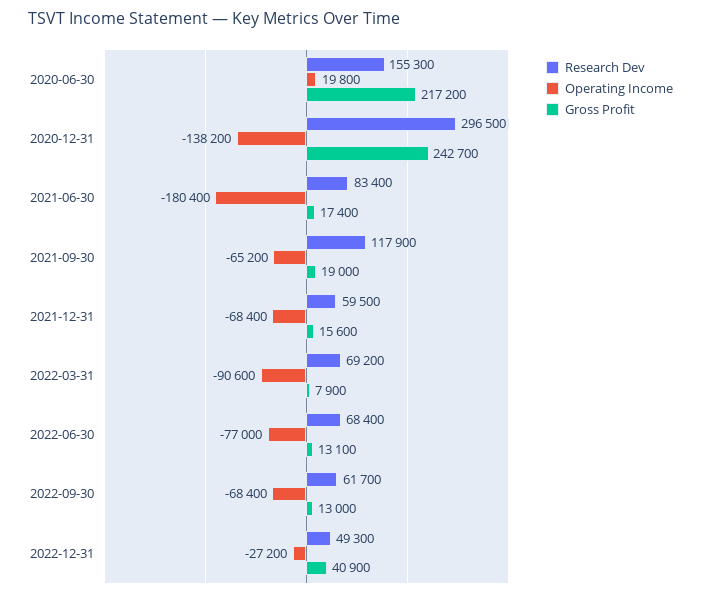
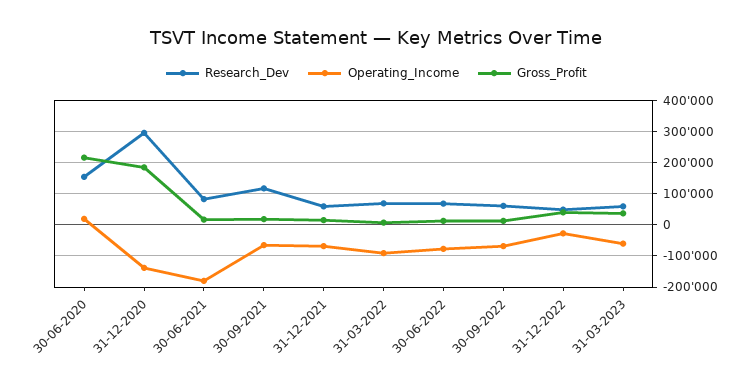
Gross Profit, 2020-12-31: 242700 -> 180000
Research Dev, 31-03-2023: none -> 60000
Operating Income, 31-03-2023: none -> -60000
Gross Profit, 31-03-2023: none -> 40000

